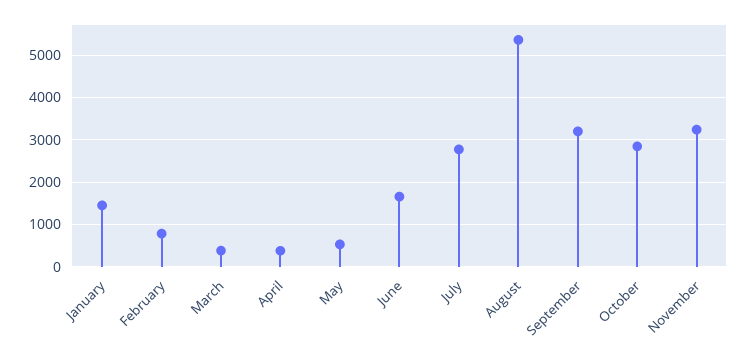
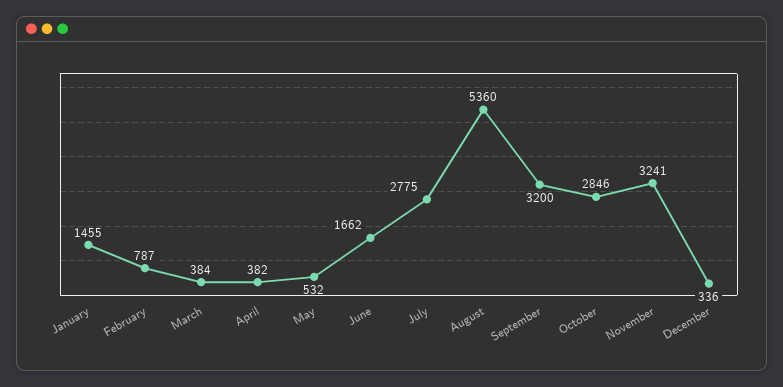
December: none -> 336

